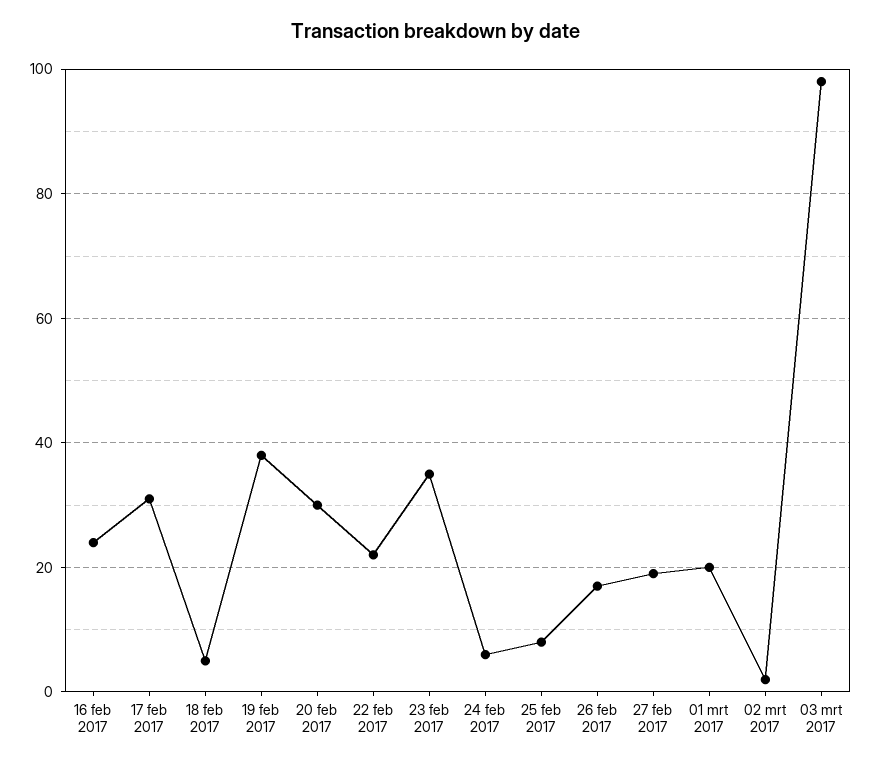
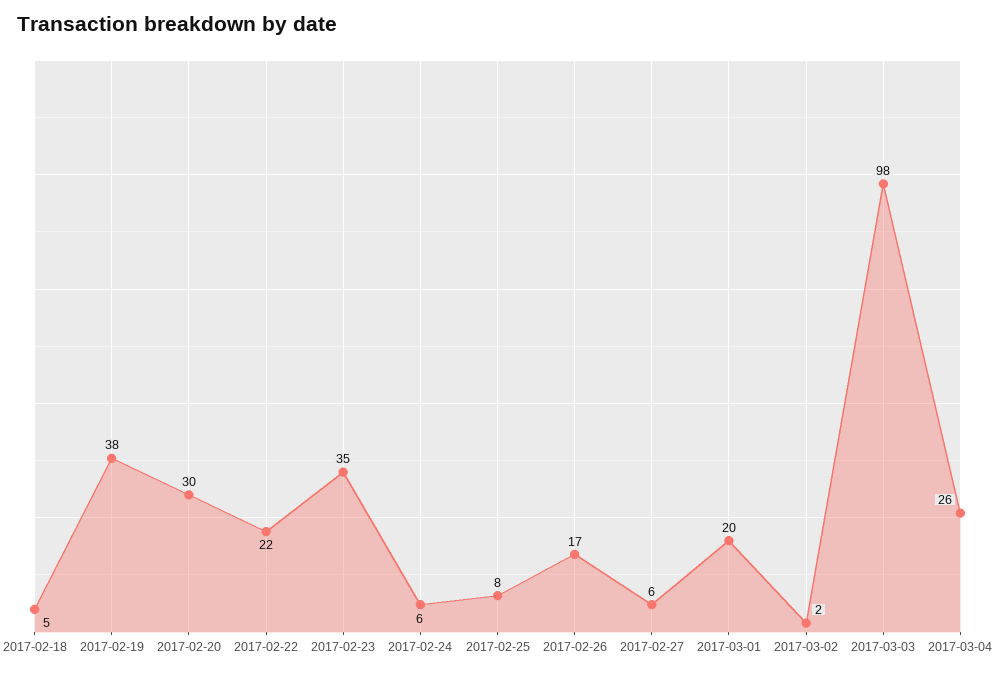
16 feb 2017: 25 -> none
17 feb 2017: 30 -> none
27 feb 2017: 20 -> 6
2017-03-04: none -> 26

